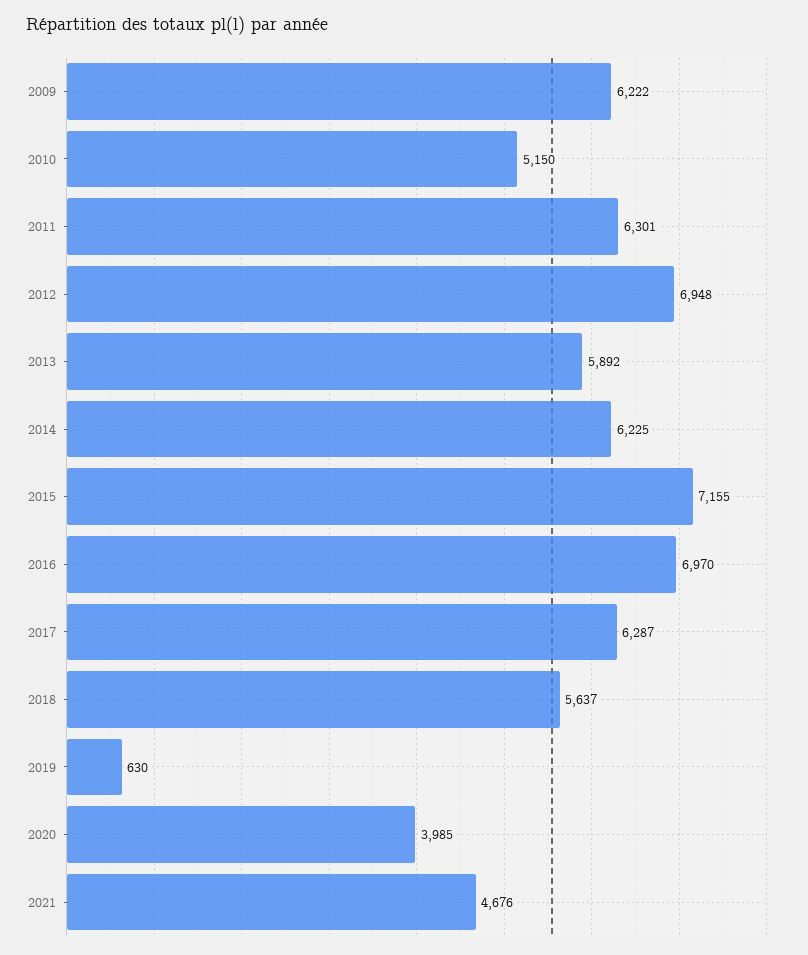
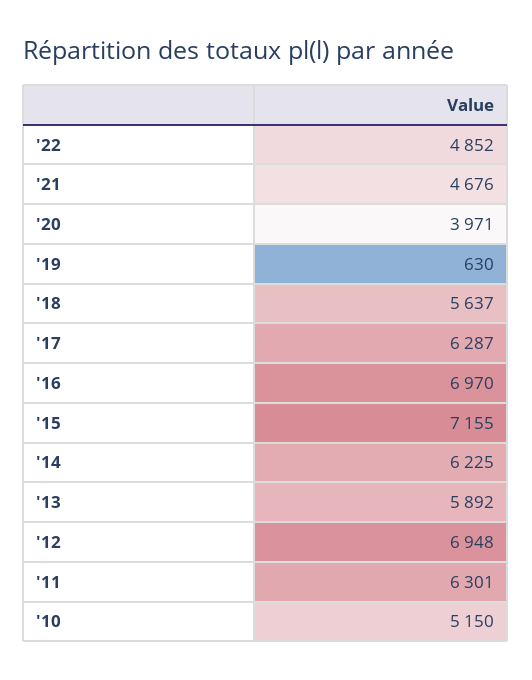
2009: 6222 -> none
2020: 3985 -> 3971
'22: none -> 4852

